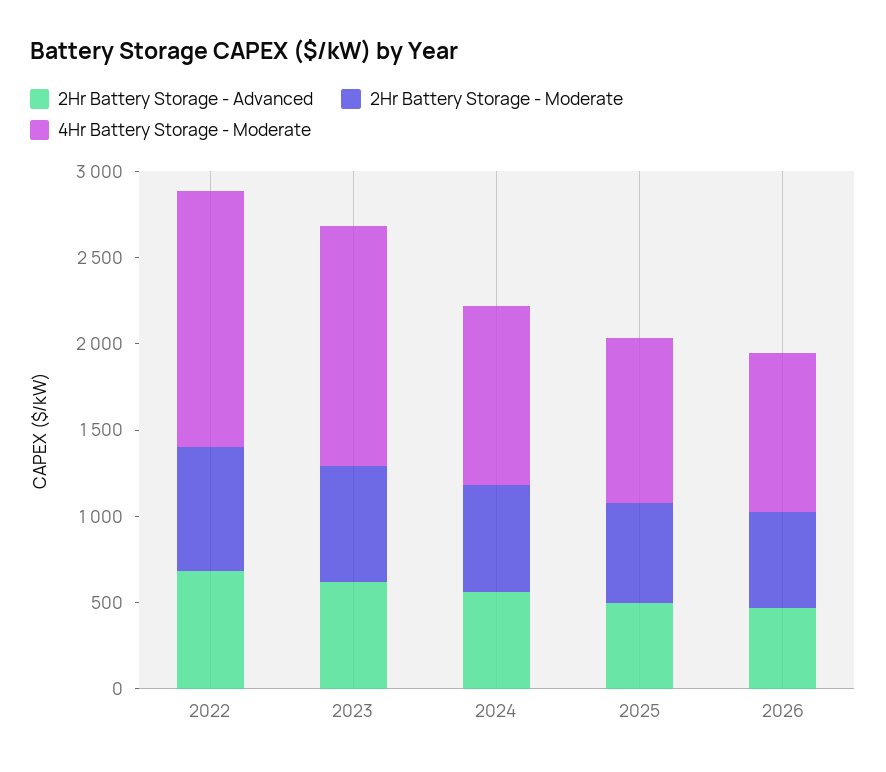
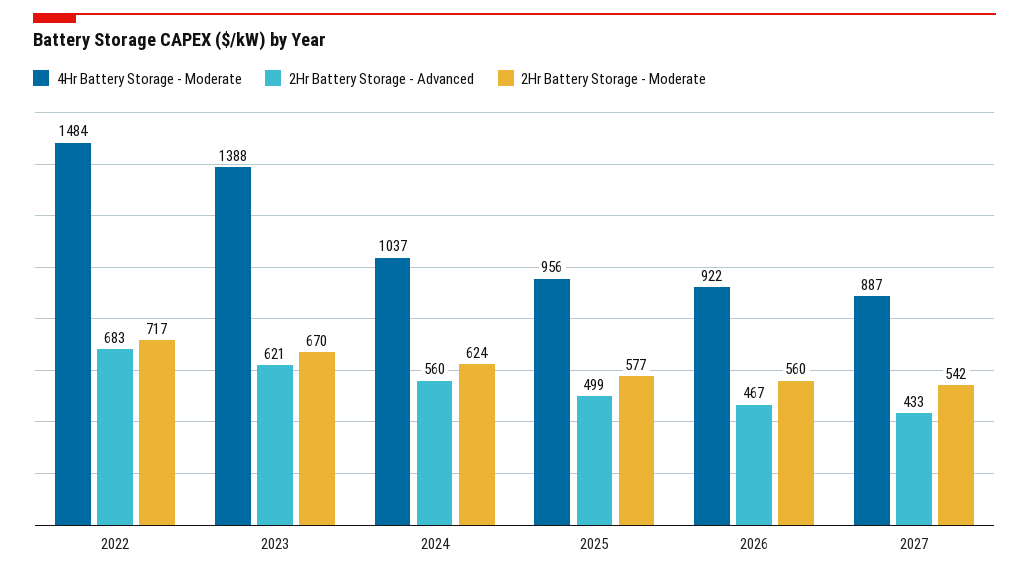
4Hr Battery Storage - Moderate, 2027: none -> 887
2Hr Battery Storage - Advanced, 2027: none -> 433
2Hr Battery Storage - Moderate, 2027: none -> 542

